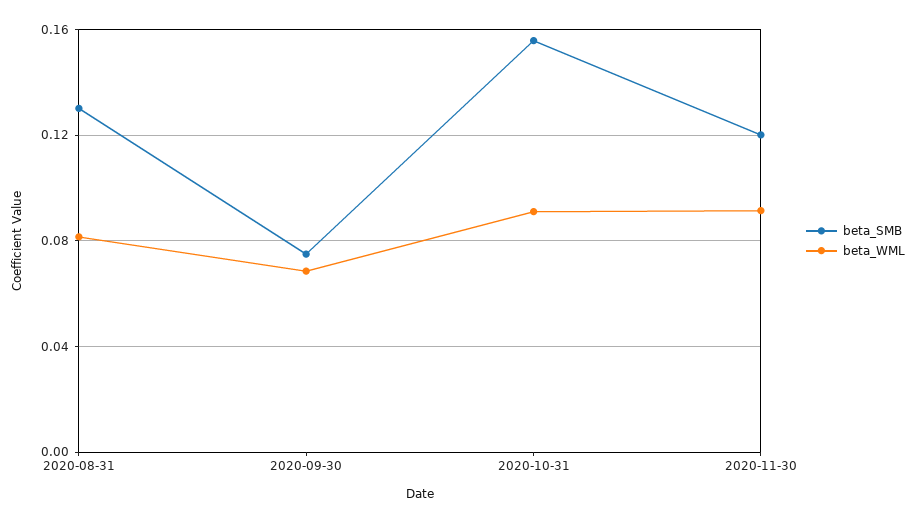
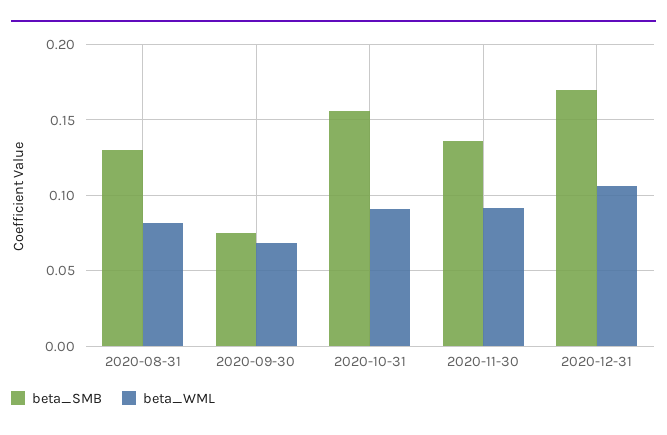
beta_SMB, 2020-11-30: 0.12 -> 0.135
beta_SMB, 2020-12-31: none -> 0.17
beta_WML, 2020-12-31: none -> 0.105

